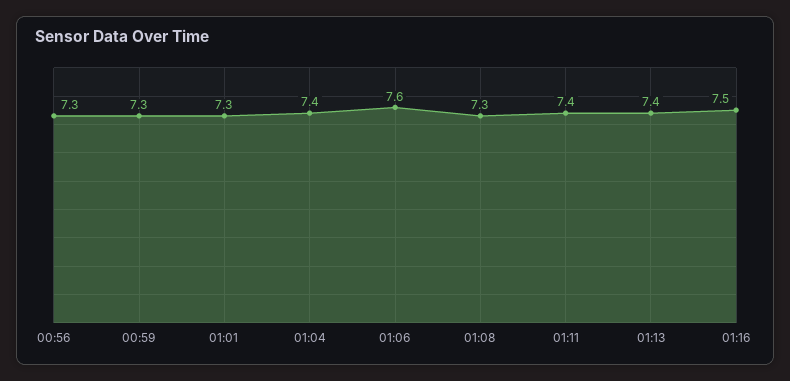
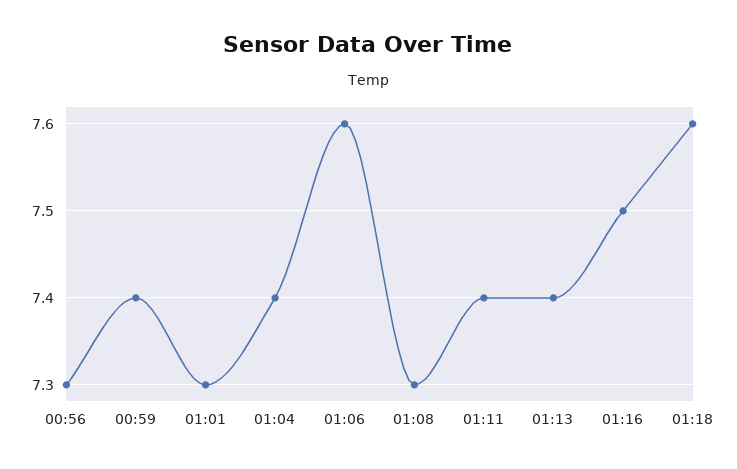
00:59: 7.3 -> 7.4
01:18: none -> 7.6

